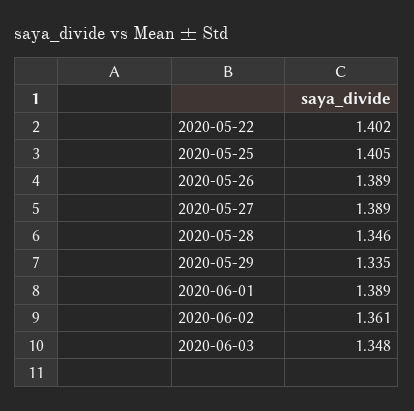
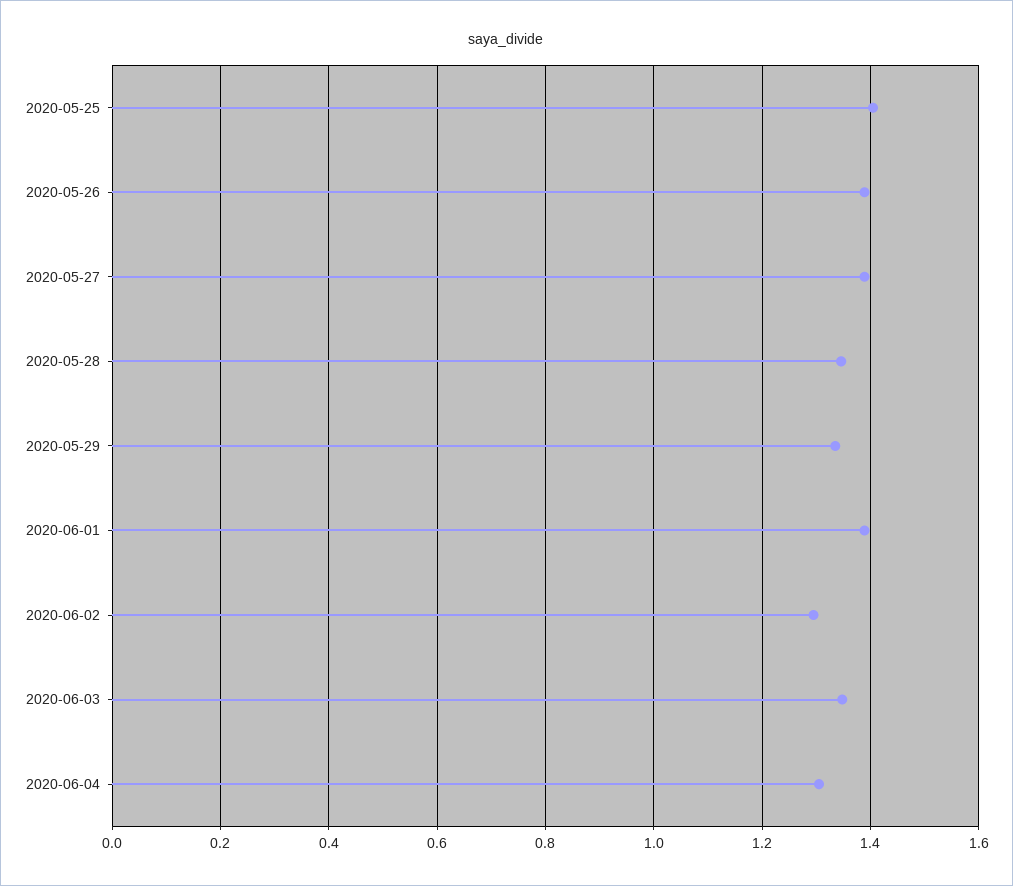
2020-05-22: 1.402 -> none
2020-06-02: 1.361 -> 1.3
2020-06-04: none -> 1.3

